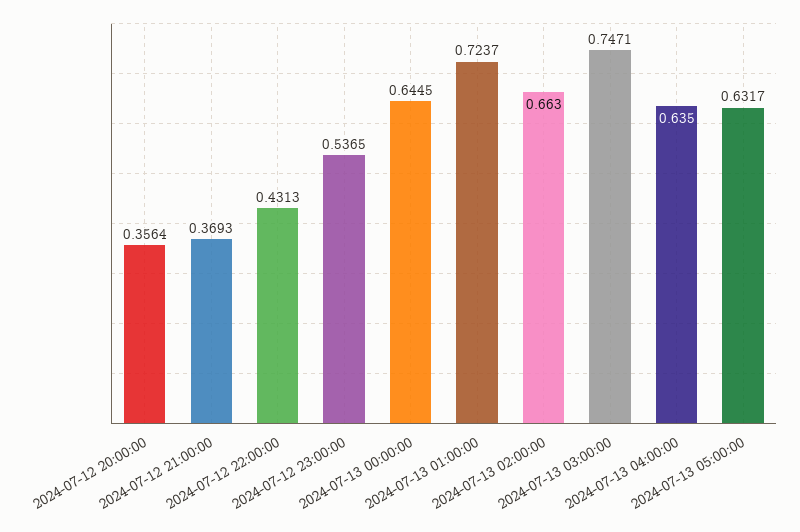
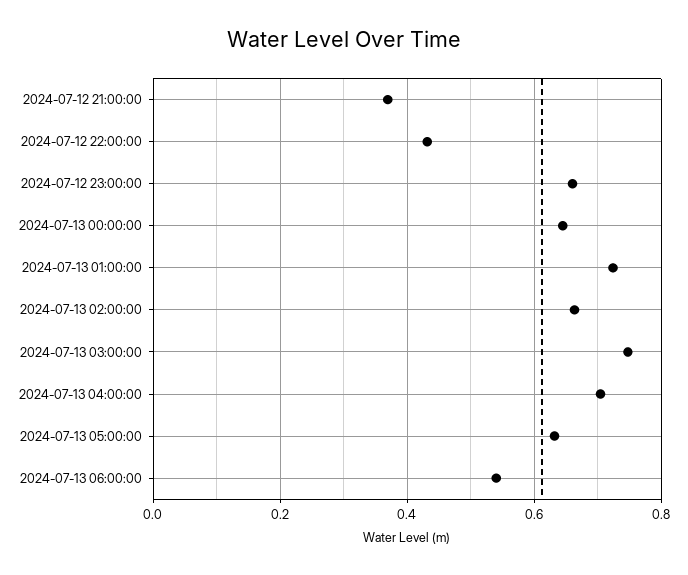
2024-07-12 20:00:00: 0.3564 -> none
2024-07-12 23:00:00: 0.5365 -> 0.66
2024-07-13 04:00:00: 0.635 -> 0.7
2024-07-13 06:00:00: none -> 0.54

